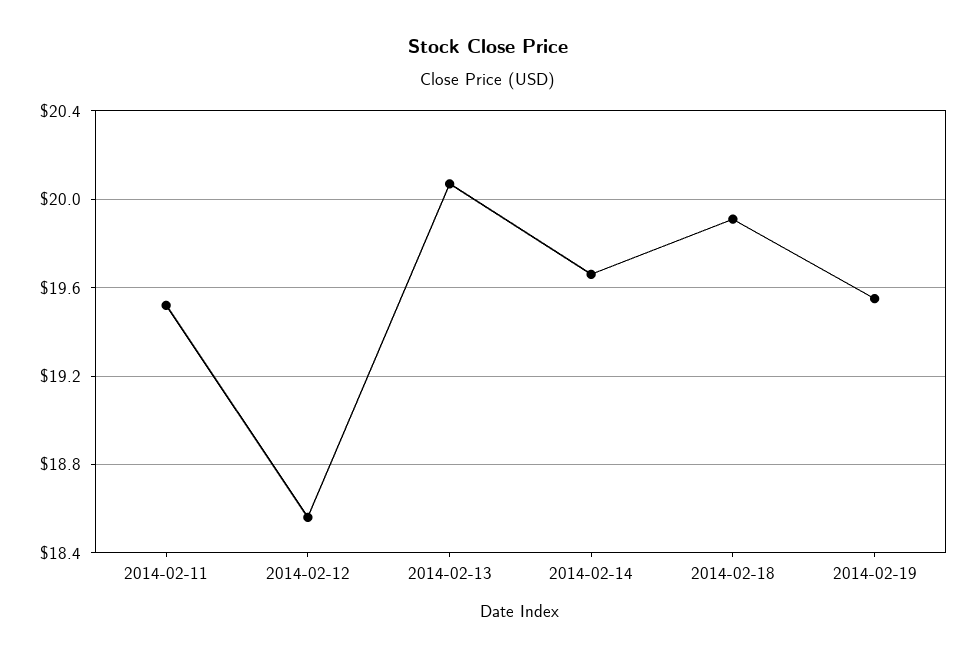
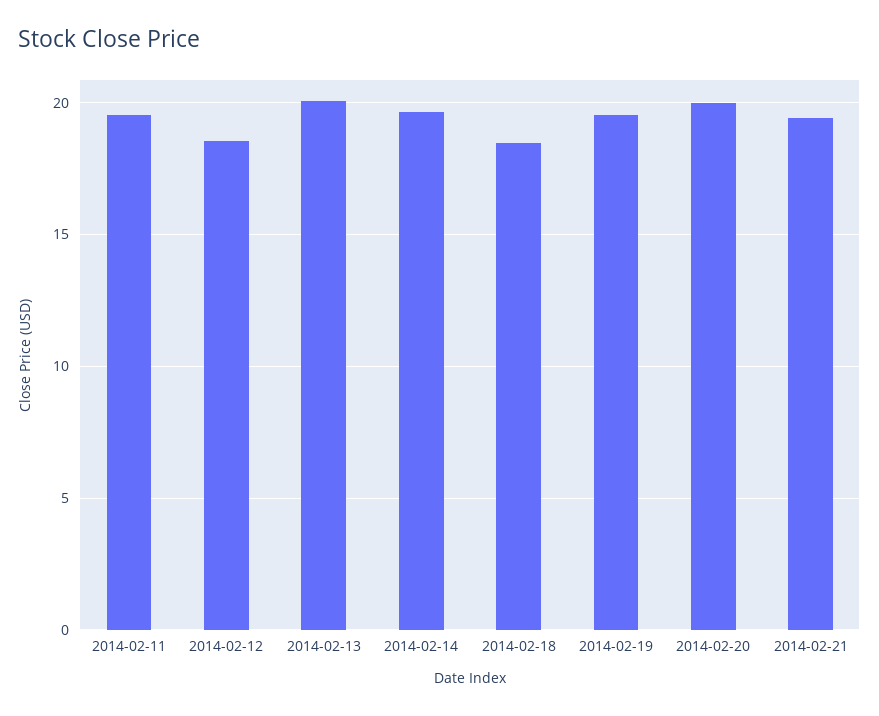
2014-02-18: 19.9 -> 18.5
2014-02-20: none -> 20
2014-02-21: none -> 19.5

